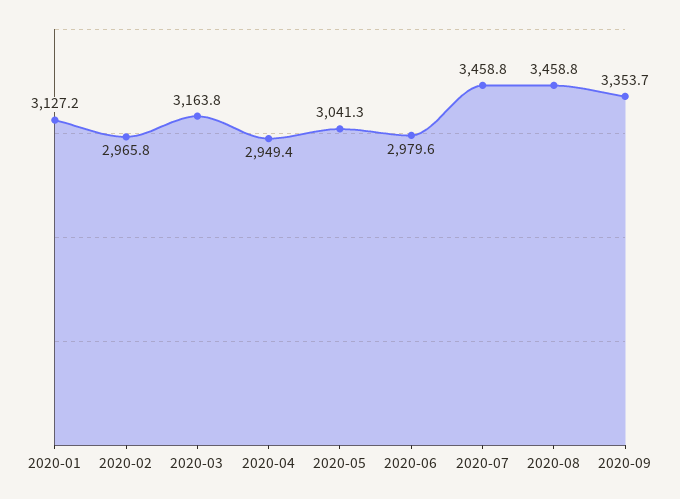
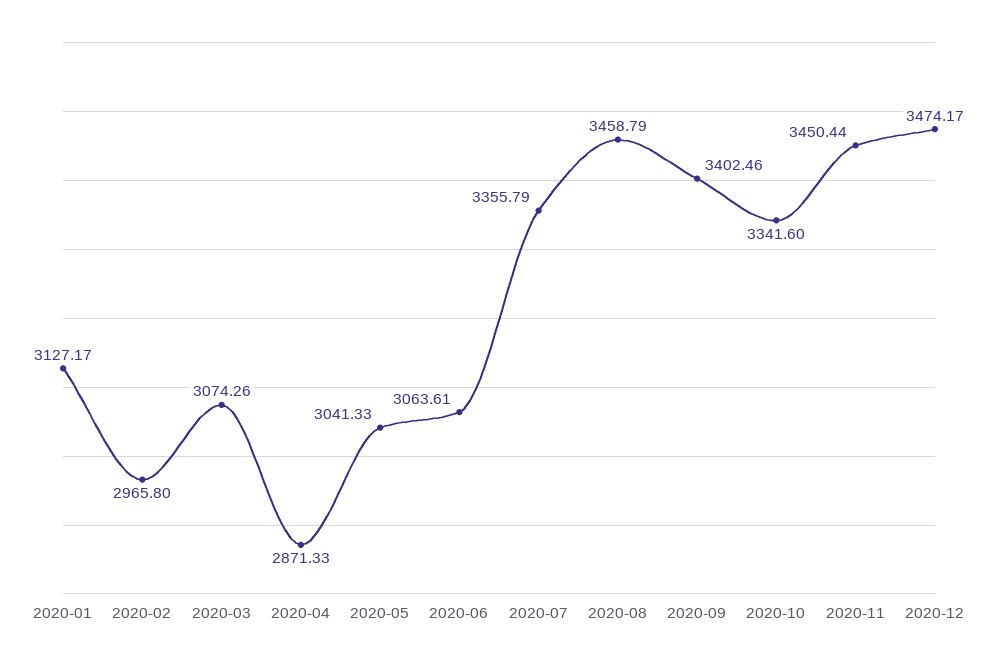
2020-03: 3163.8 -> 3074.26
2020-04: 2949.4 -> 2871.33
2020-06: 2979.6 -> 3063.61
2020-07: 3458.8 -> 3355.79
2020-09: 3353.7 -> 3402.46
2020-10: none -> 3341.6
2020-11: none -> 3450.44
2020-12: none -> 3474.17

